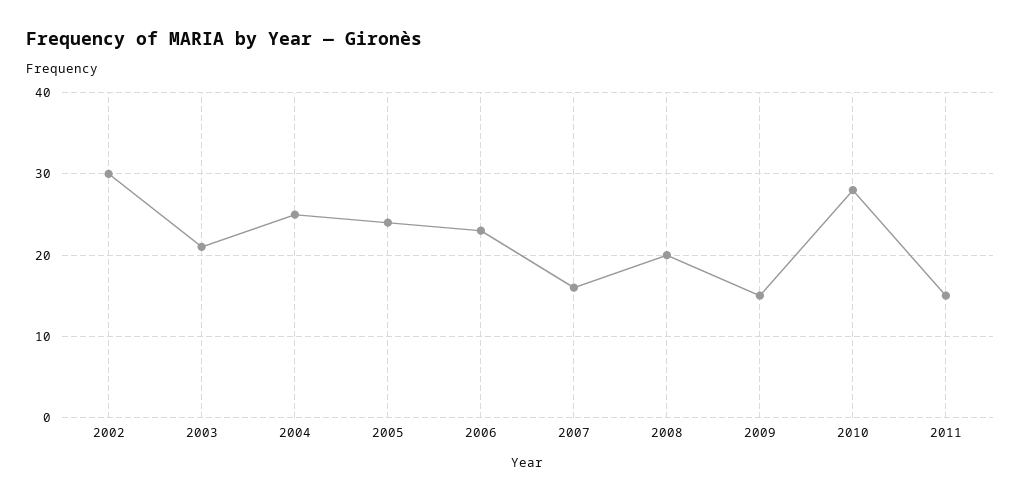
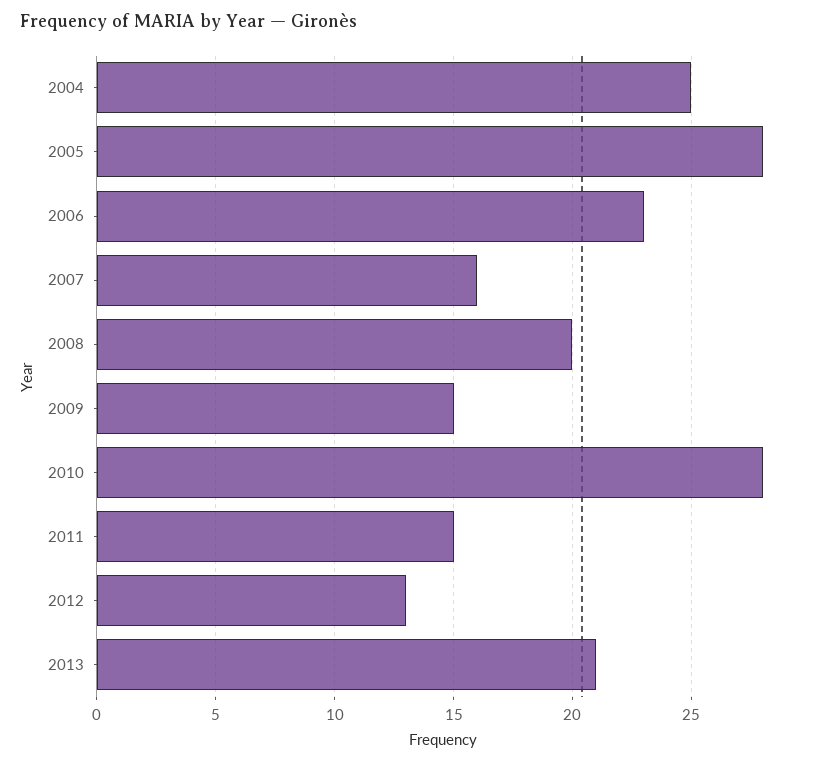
2002: 30 -> none
2003: 21 -> none
2005: 24 -> 28
2012: none -> 13
2013: none -> 21

